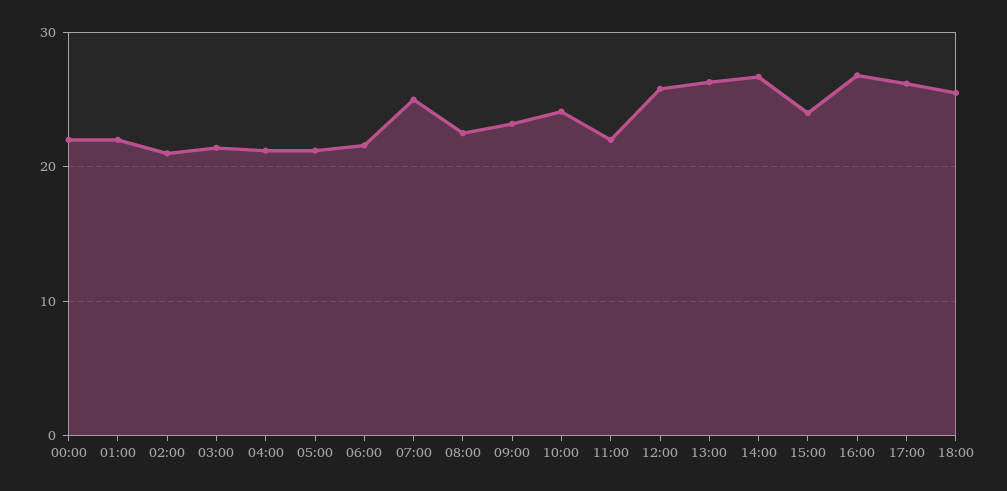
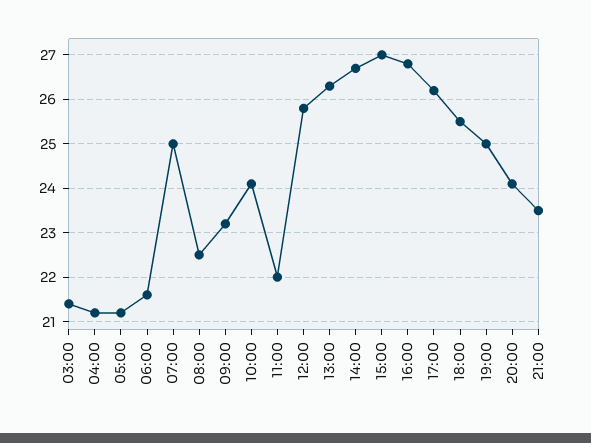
00:00: 22 -> none
01:00: 22 -> none
02:00: 21 -> none
15:00: 24 -> 27
19:00: none -> 25
20:00: none -> 24
21:00: none -> 23.5

